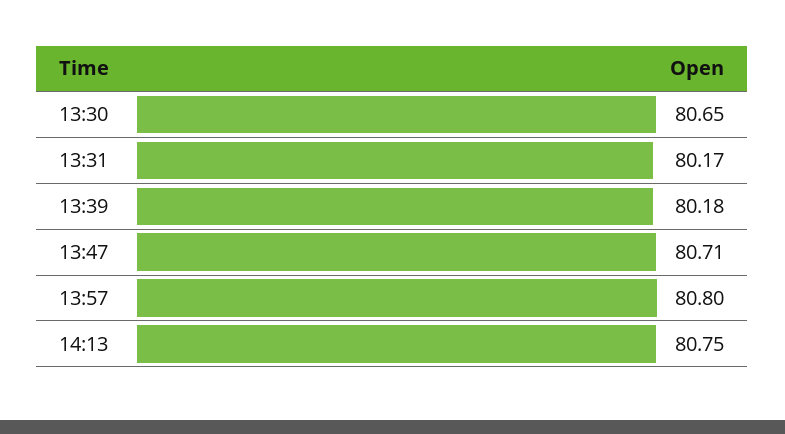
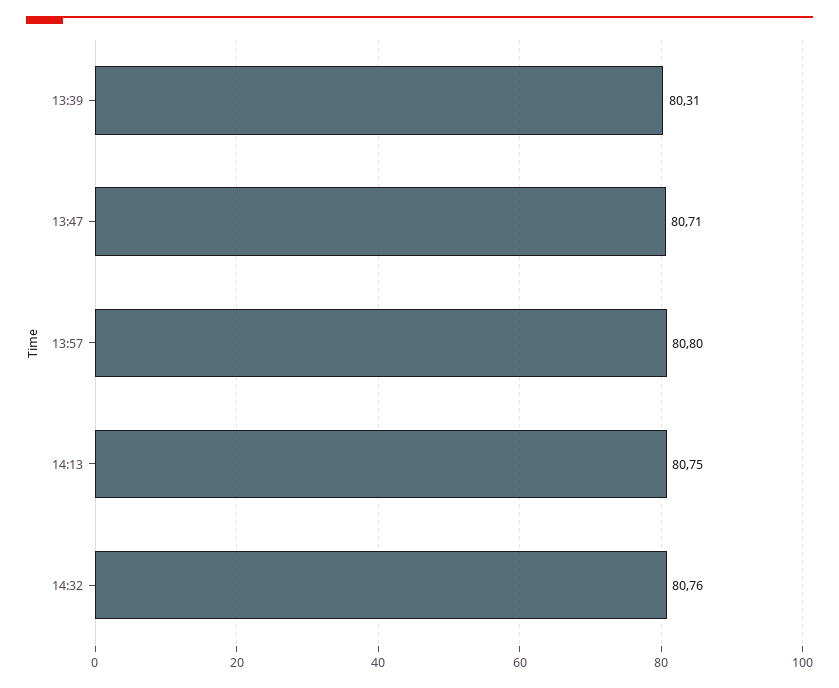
13:30: 80.65 -> none
13:31: 80.17 -> none
13:39: 80.18 -> 80.31
14:32: none -> 80.76

